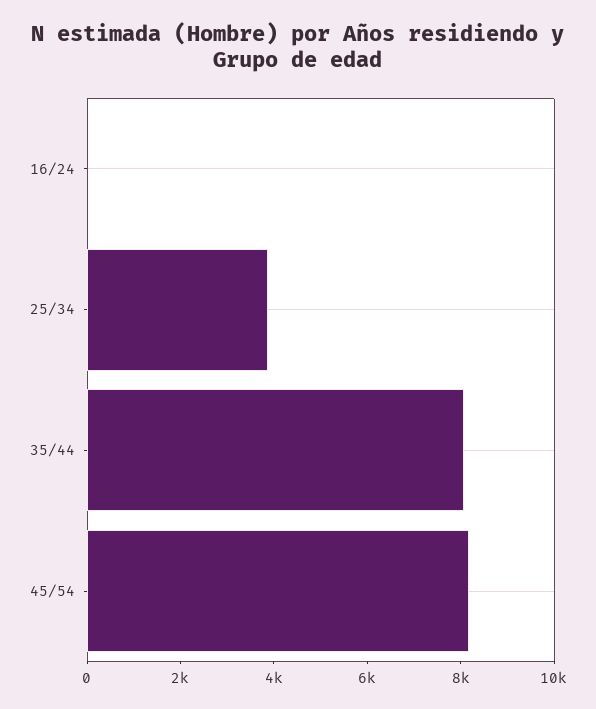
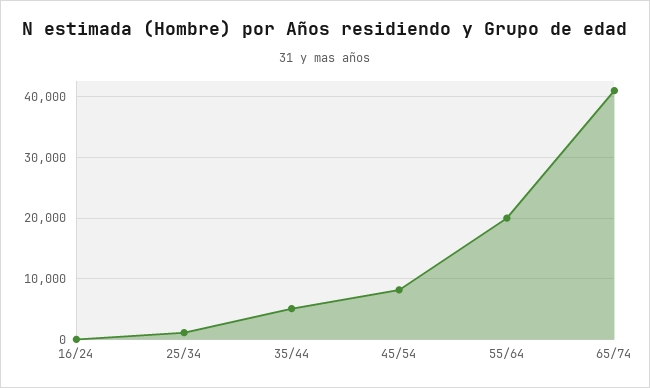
25/34: 4000 -> 1000
35/44: 8000 -> 5000
55/64: none -> 20000
65/74: none -> 41000

